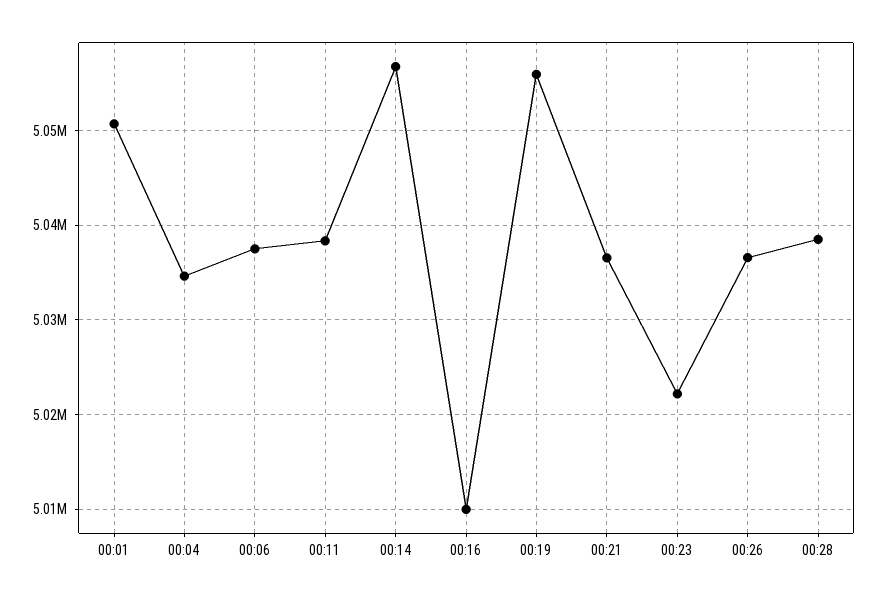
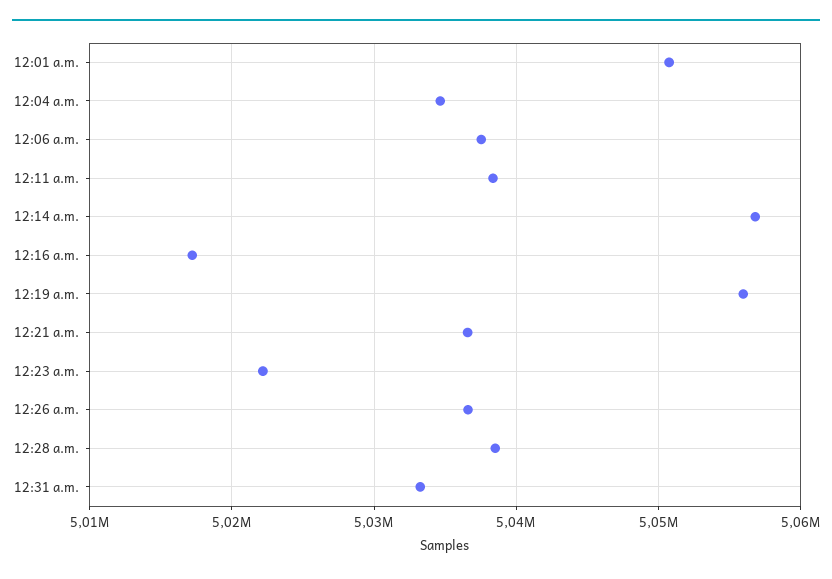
00:16: 5010000 -> 5017000
12:31 a.m.: none -> 5033000

